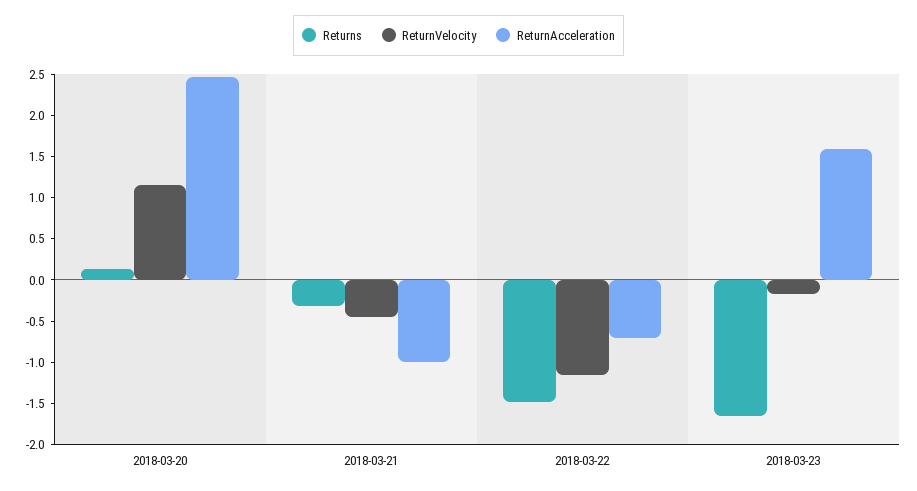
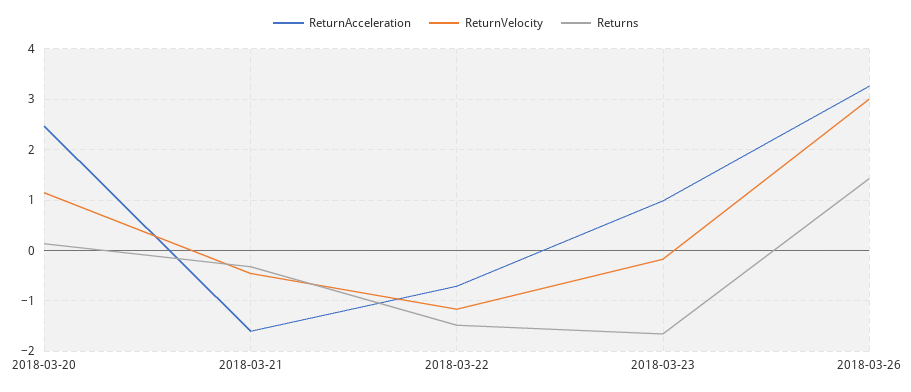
ReturnAcceleration, 2018-03-21: -1 -> -1.6
ReturnAcceleration, 2018-03-23: 1.6 -> 1
ReturnAcceleration, 2018-03-26: none -> 3.2
ReturnVelocity, 2018-03-26: none -> 3
Returns, 2018-03-26: none -> 1.4

